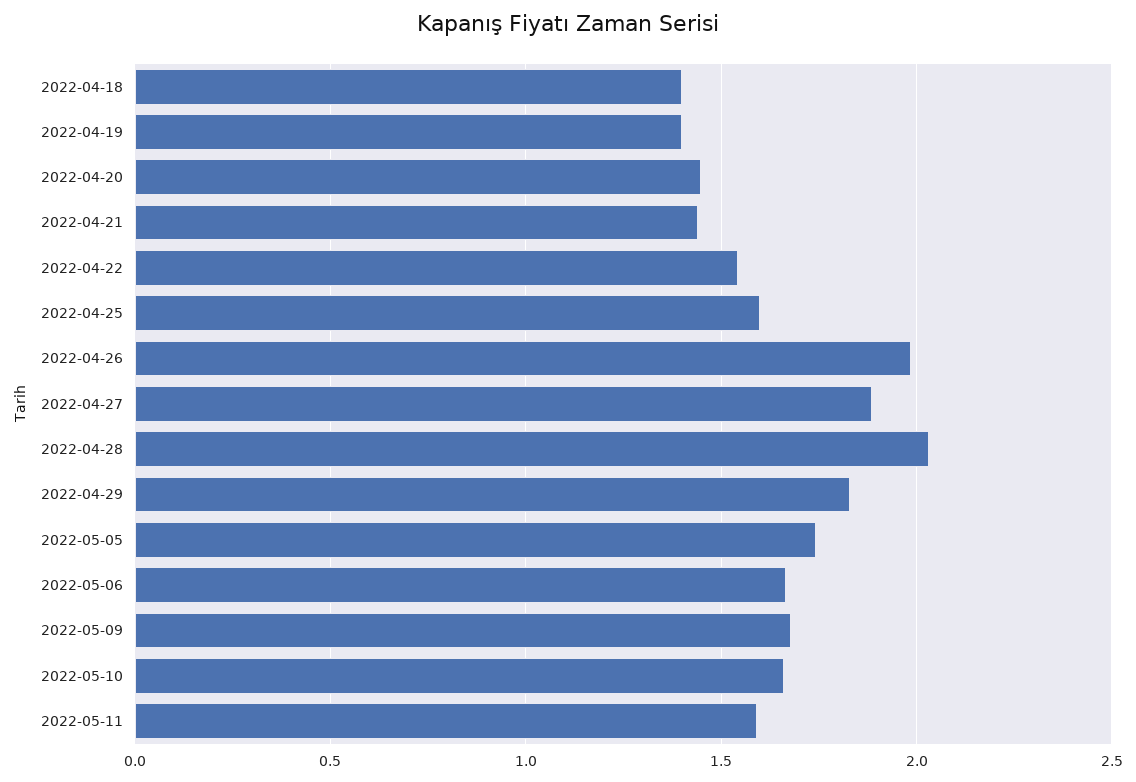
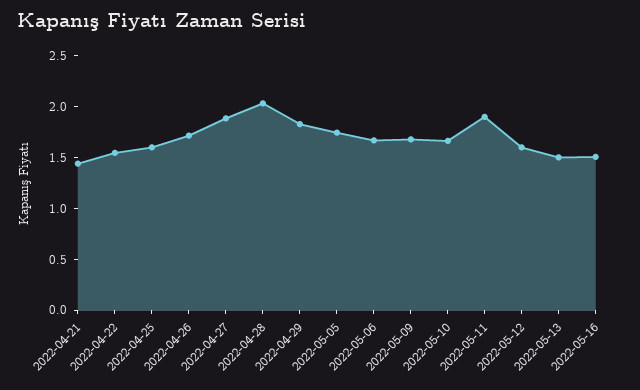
2022-04-18: 1.4 -> none
2022-04-19: 1.4 -> none
2022-04-20: 1.45 -> none
2022-04-26: 2 -> 1.7
2022-05-11: 1.6 -> 1.9
2022-05-12: none -> 1.6
2022-05-13: none -> 1.5
2022-05-16: none -> 1.5

